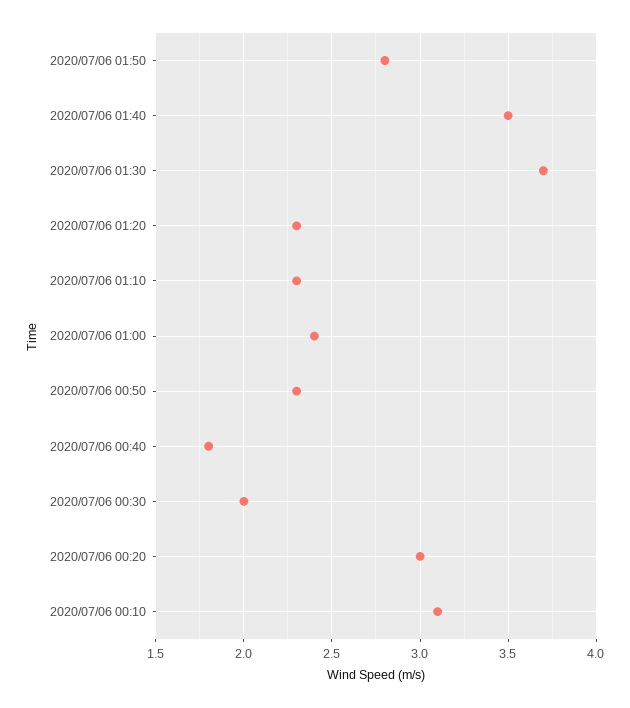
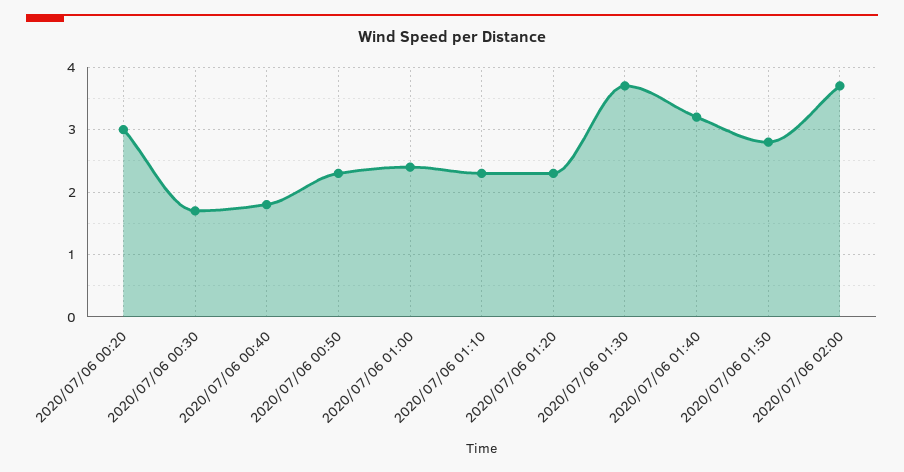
2020/07/06 01:40: 3.5 -> 3.2
2020/07/06 00:30: 2 -> 1.7
2020/07/06 00:10: 3.1 -> none
2020/07/06 02:00: none -> 3.7

